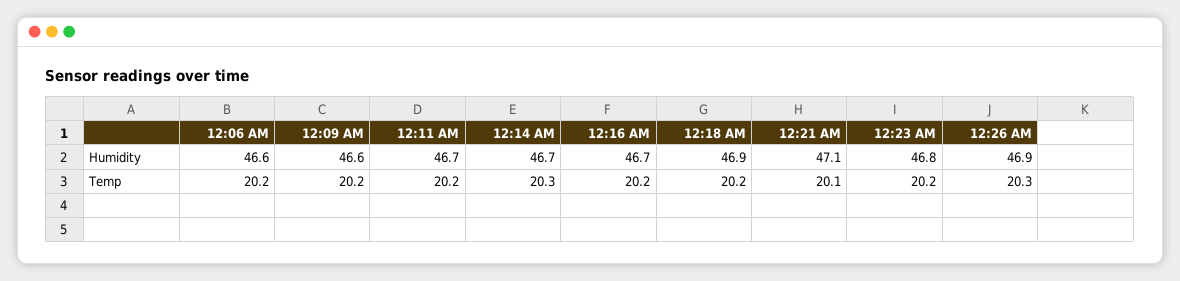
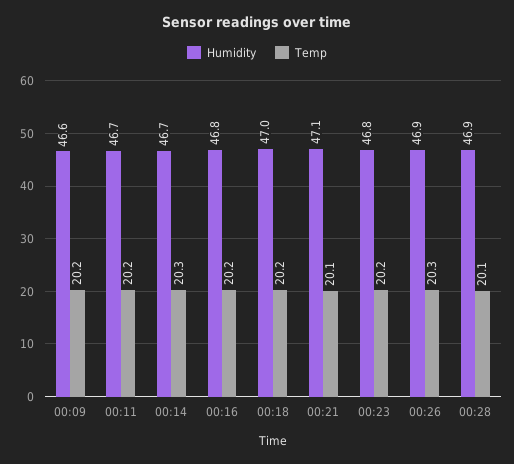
Humidity, 12:06 AM: 46.6 -> none
Humidity, 12:16 AM: 46.7 -> 46.8
Humidity, 12:18 AM: 46.9 -> 47
Temp, 12:06 AM: 20.2 -> none
Humidity, 00:28: none -> 46.9
Temp, 00:28: none -> 20.1

